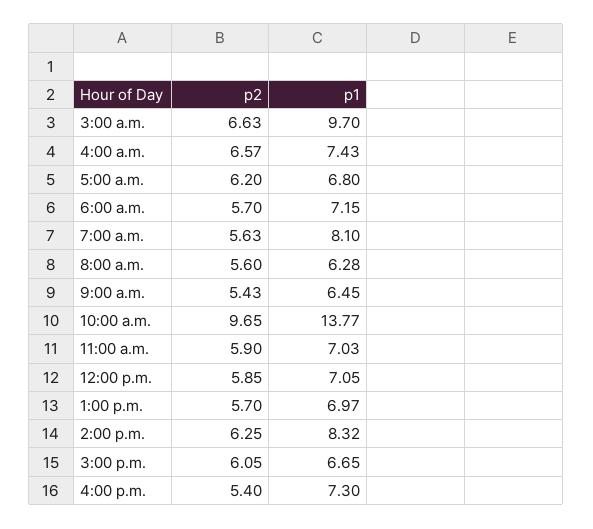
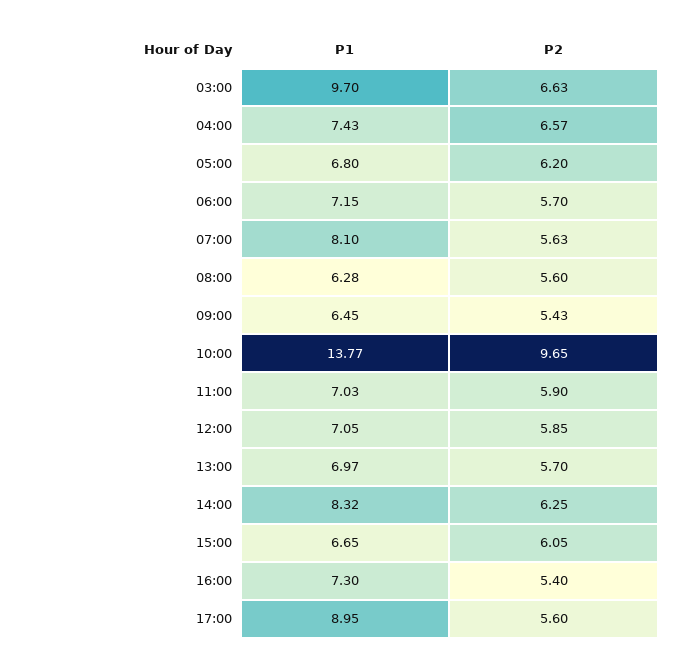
p1, 17:00: none -> 8.95
p2, 17:00: none -> 5.6

